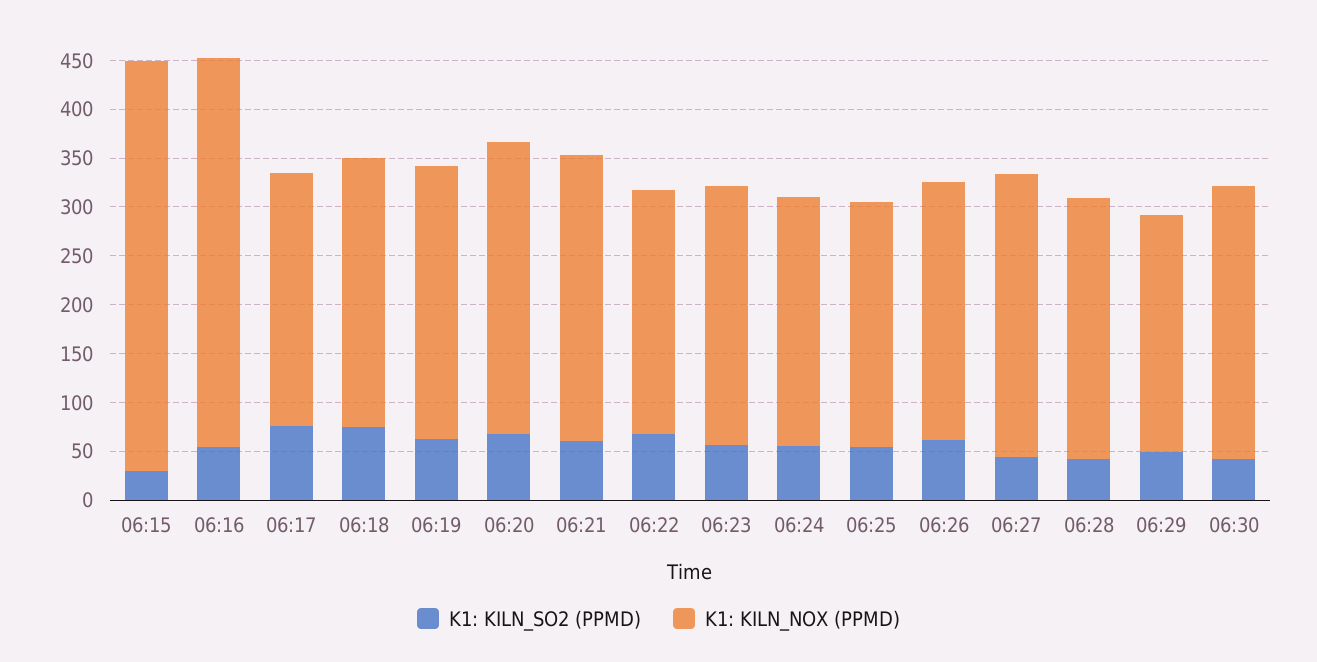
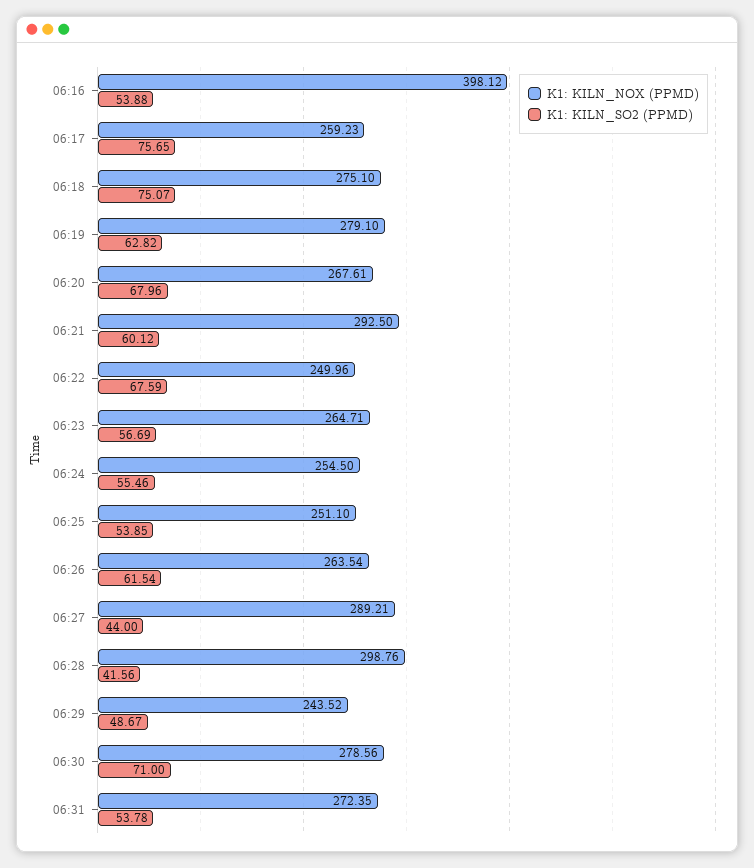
K1: KILN_SO2 (PPMD), 06:15: 30 -> none
K1: KILN_NOX (PPMD), 06:15: 420 -> none
K1: KILN_NOX (PPMD), 06:20: 300 -> 267.61
K1: KILN_NOX (PPMD), 06:28: 270 -> 298.76
K1: KILN_SO2 (PPMD), 06:30: 40 -> 71
K1: KILN_NOX (PPMD), 06:31: none -> 272.35
K1: KILN_SO2 (PPMD), 06:31: none -> 53.78

